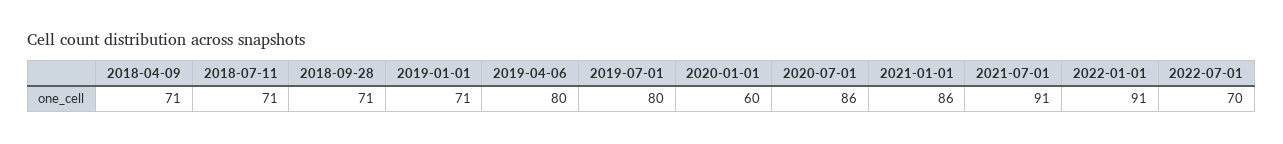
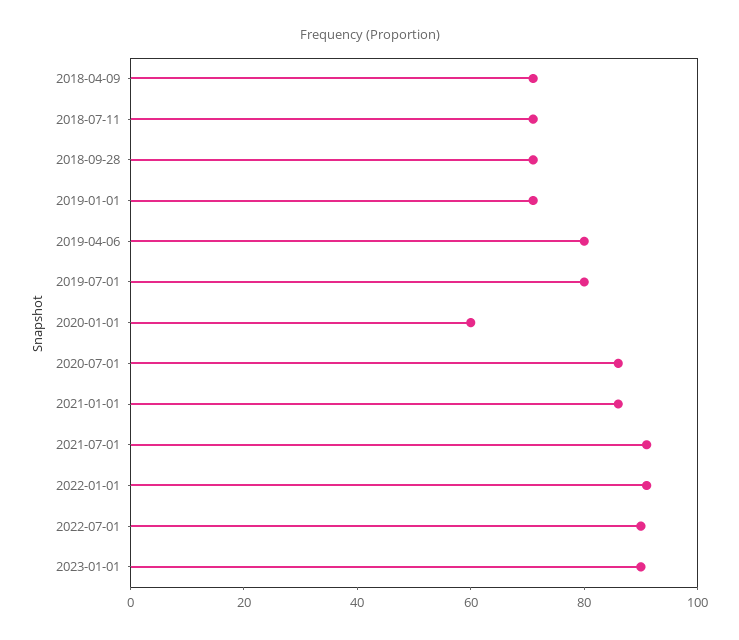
2022-07-01: 70 -> 90
2023-01-01: none -> 90

